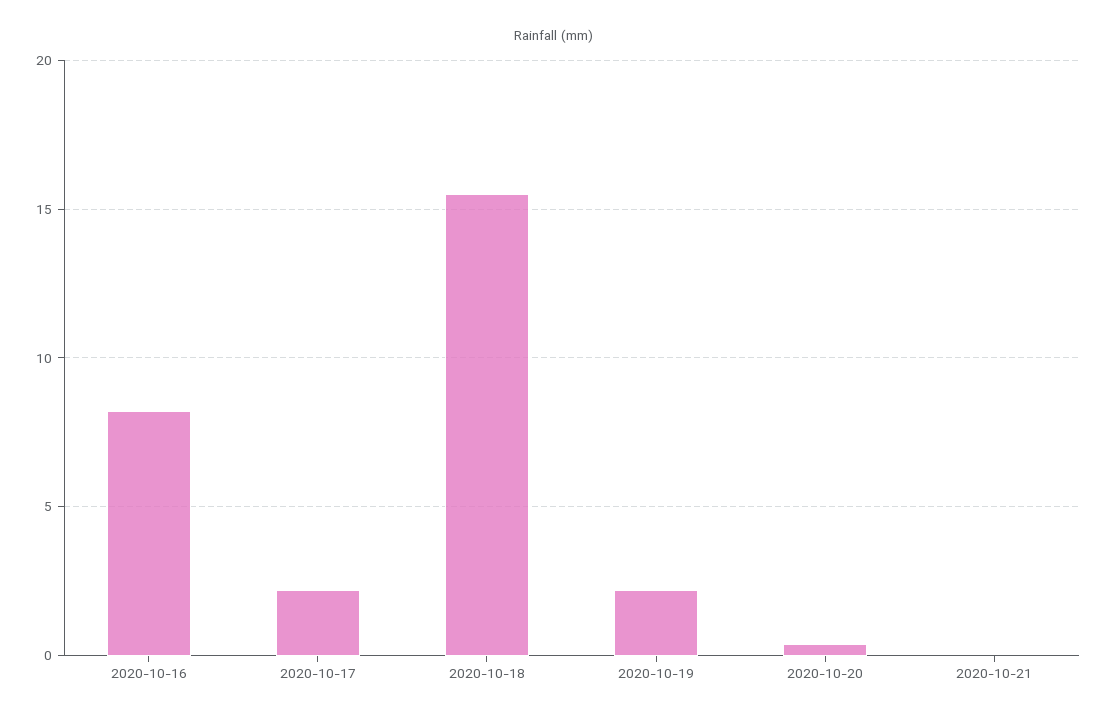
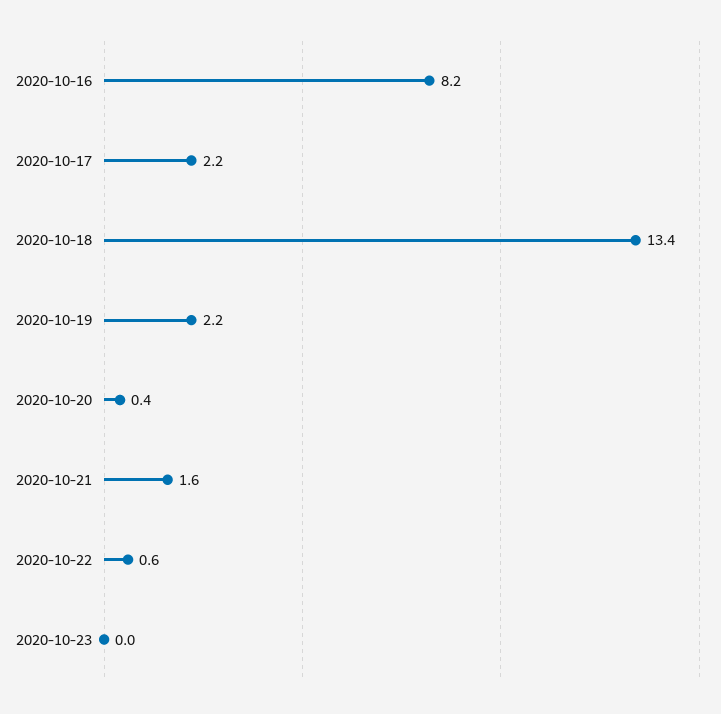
2020-10-18: 15.5 -> 13.4
2020-10-21: 0 -> 1.6
2020-10-22: none -> 0.6
2020-10-23: none -> 0

